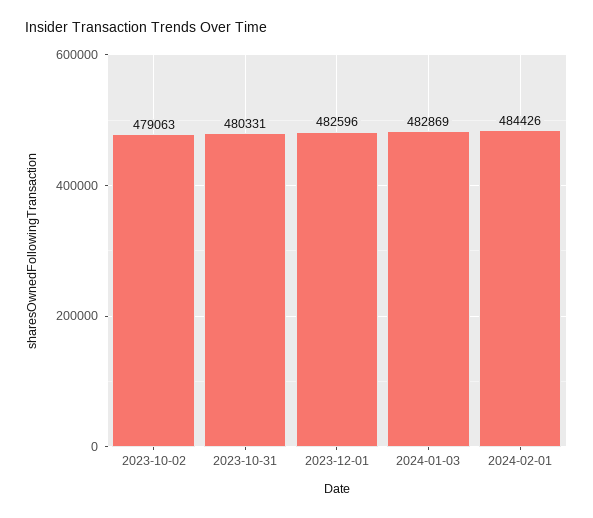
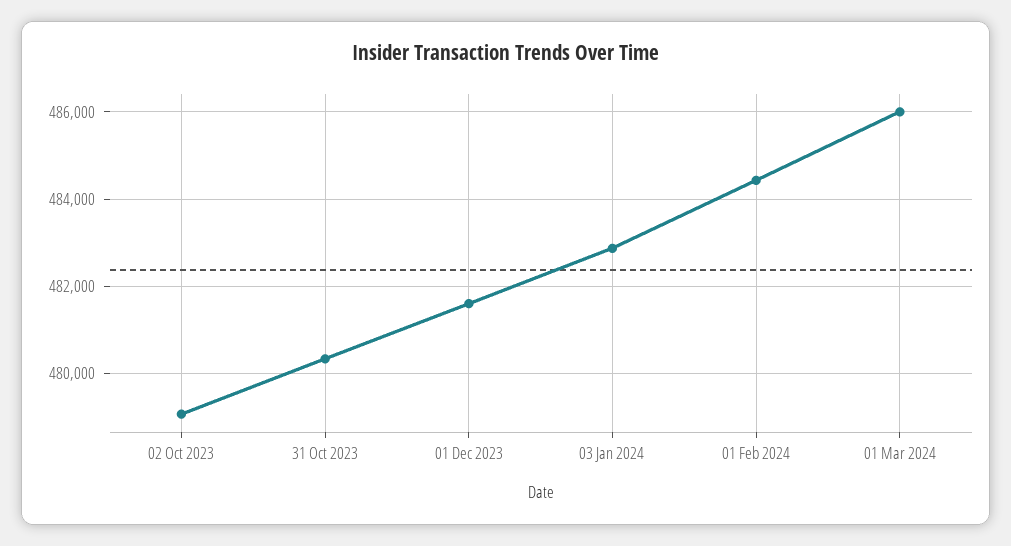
2023-12-01: 482596 -> 481600
01 Mar 2024: none -> 486000

